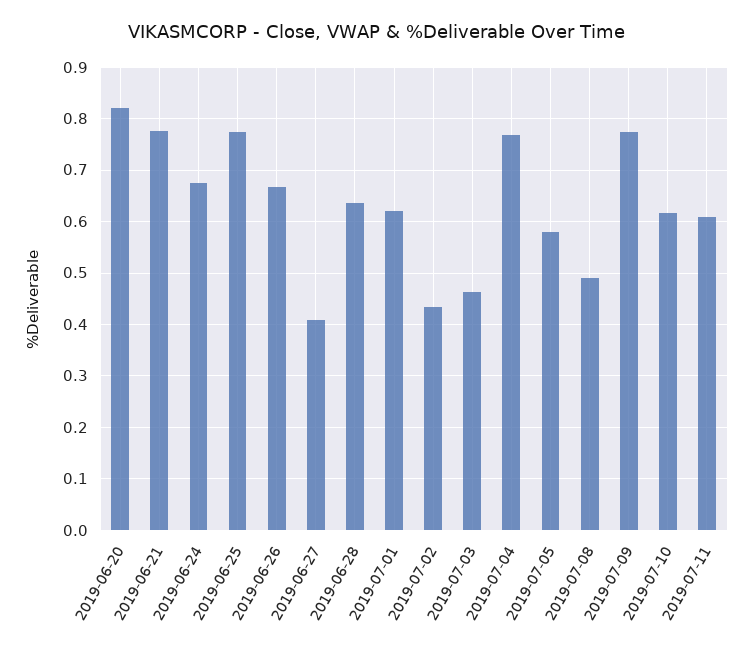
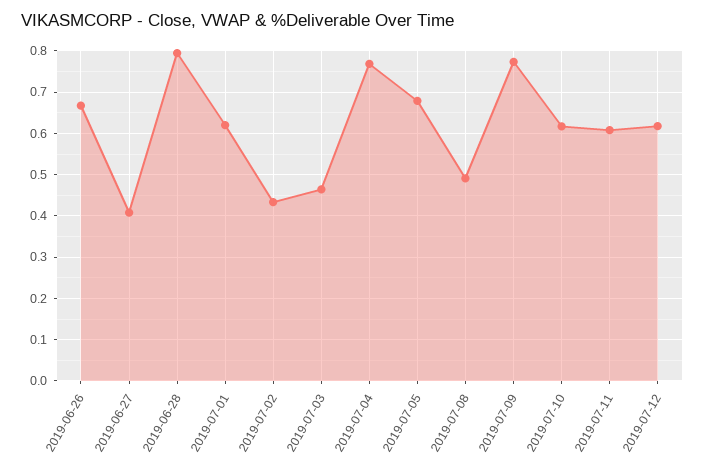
2019-06-20: 0.82 -> none
2019-06-21: 0.78 -> none
2019-06-24: 0.68 -> none
2019-06-25: 0.78 -> none
2019-06-28: 0.64 -> 0.8
2019-07-05: 0.58 -> 0.68
2019-07-12: none -> 0.62

